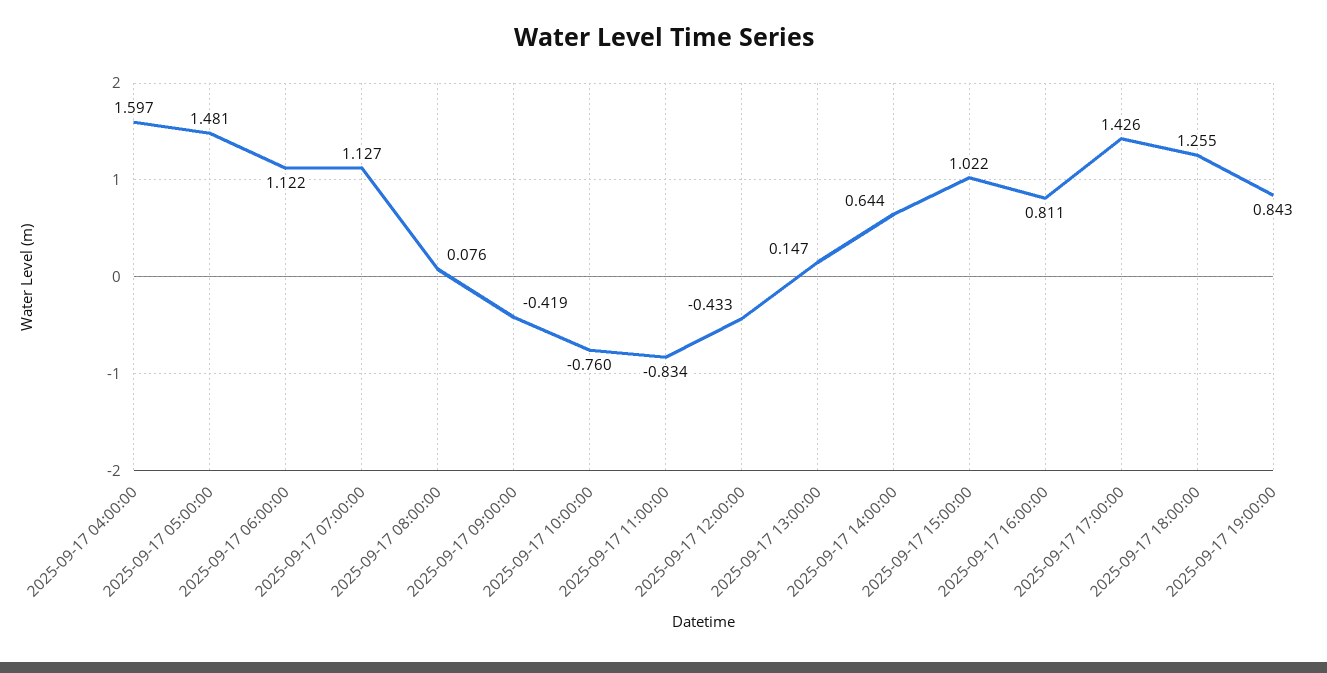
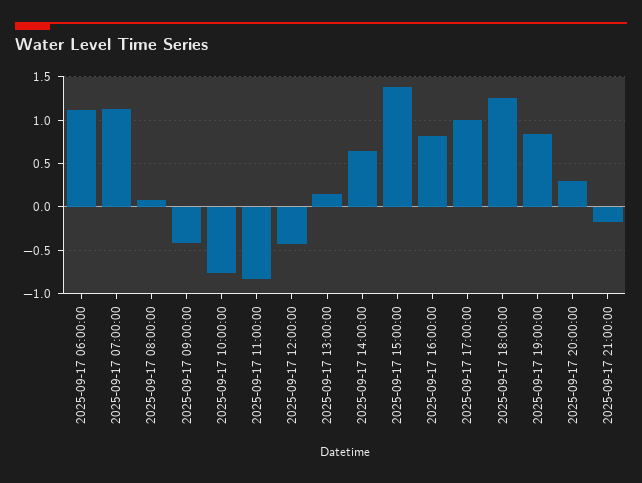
2025-09-17 04:00:00: 1.597 -> none
2025-09-17 05:00:00: 1.481 -> none
2025-09-17 15:00:00: 1.022 -> 1.4
2025-09-17 17:00:00: 1.426 -> 1
2025-09-17 20:00:00: none -> 0.3
2025-09-17 21:00:00: none -> -0.2

